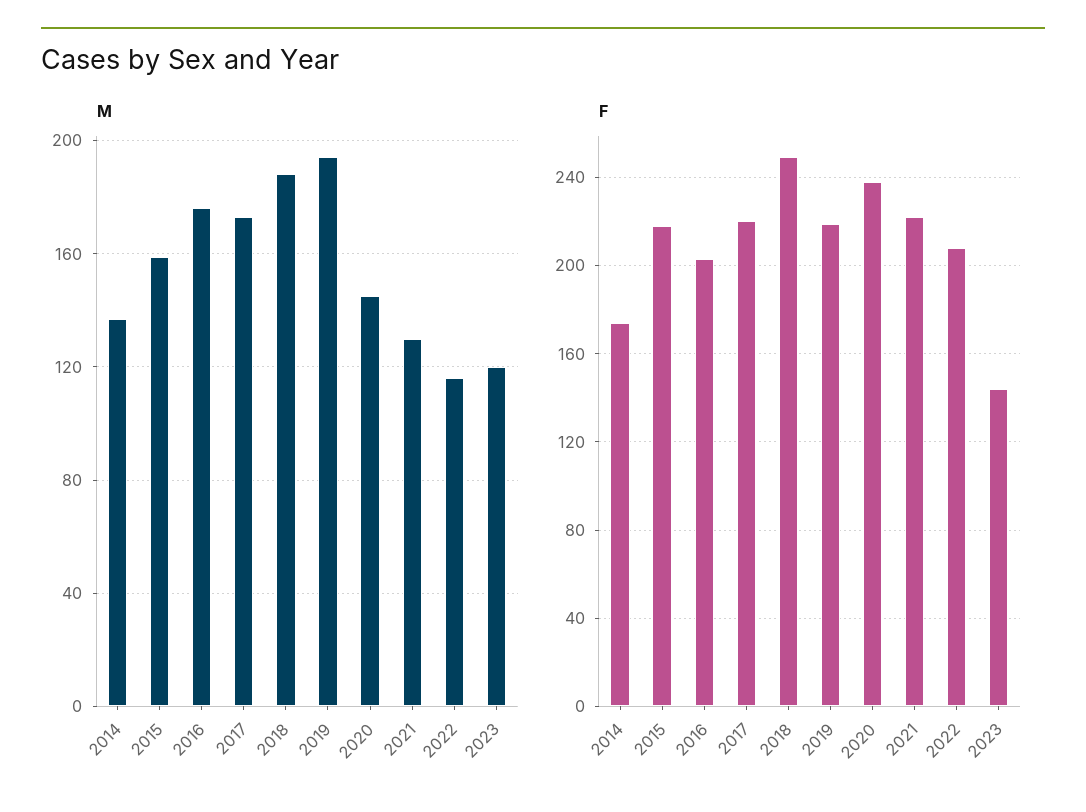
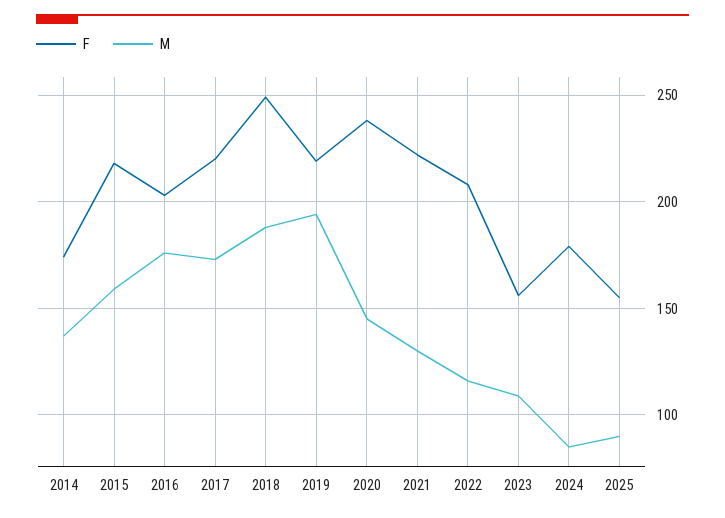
M, 2023: 120 -> 110
F, 2023: 145 -> 155
F, 2024: none -> 180
M, 2024: none -> 85
F, 2025: none -> 155
M, 2025: none -> 90

